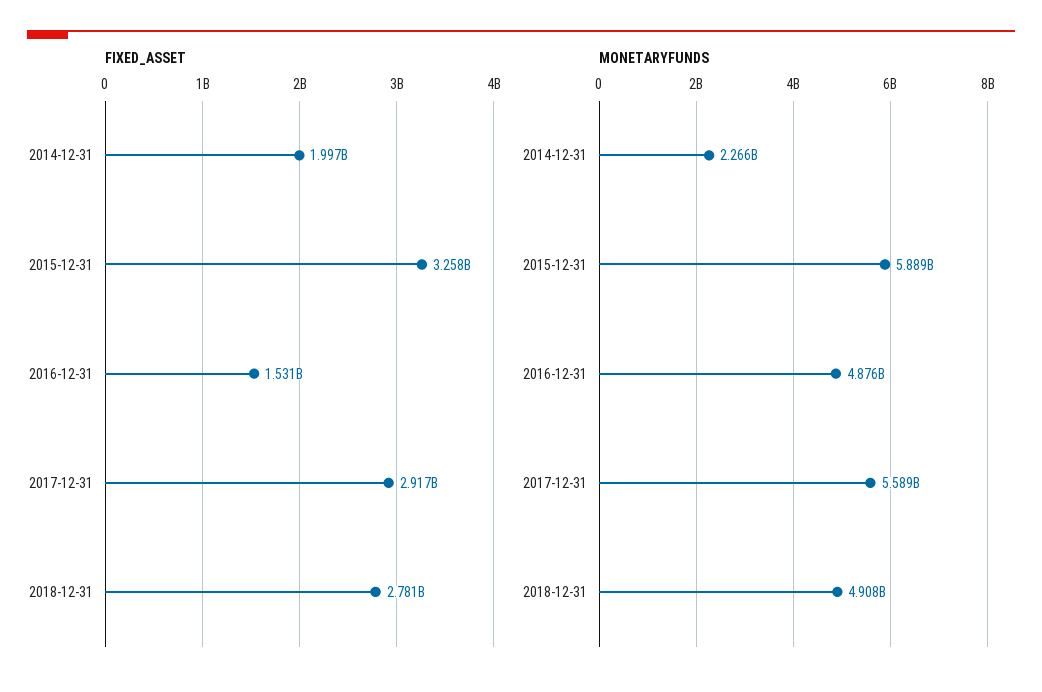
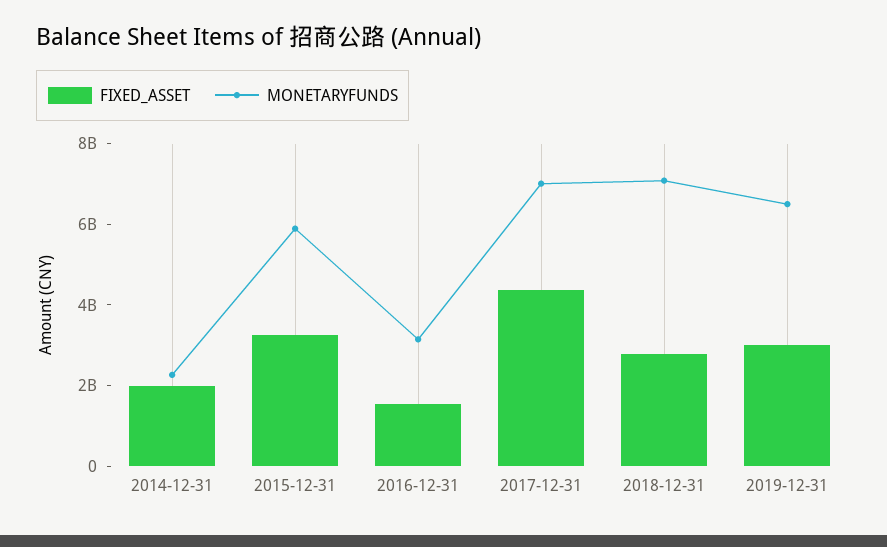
FIXED_ASSET, 2017-12-31: 2917000000 -> 4500000000
MONETARYFUNDS, 2016-12-31: 4876000000 -> 3000000000
MONETARYFUNDS, 2017-12-31: 5589000000 -> 7000000000
MONETARYFUNDS, 2018-12-31: 4908000000 -> 7000000000
FIXED_ASSET, 2019-12-31: none -> 3000000000
MONETARYFUNDS, 2019-12-31: none -> 6500000000

